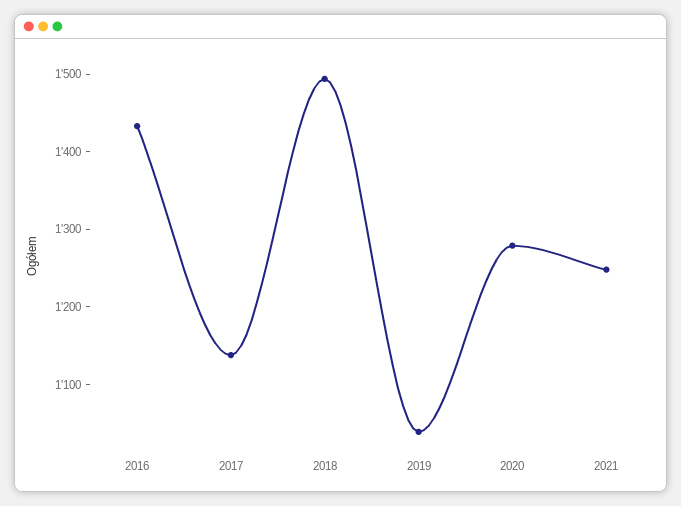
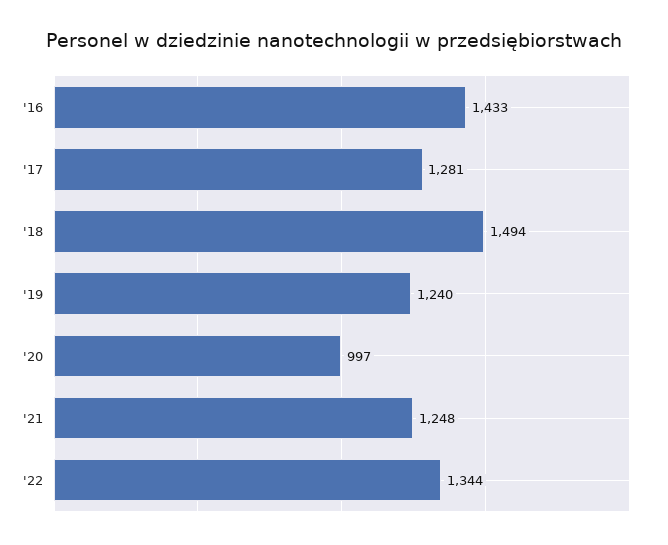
2017: 1140 -> 1281
2019: 1040 -> 1240
2020: 1280 -> 997
'22: none -> 1344

